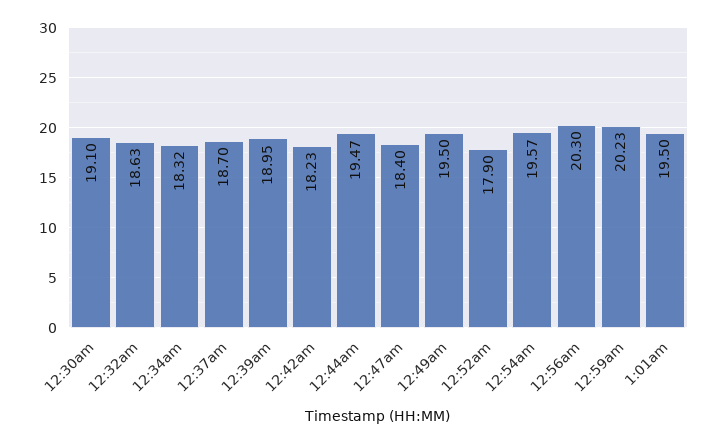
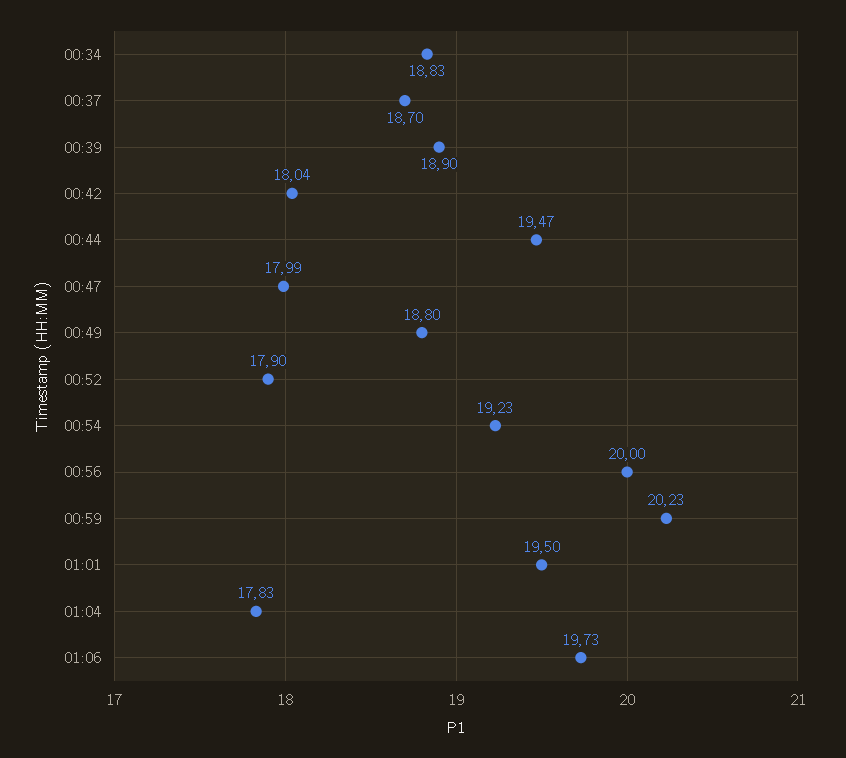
12:30am: 19.1 -> none
12:32am: 18.63 -> none
12:34am: 18.32 -> 18.83
12:39am: 18.95 -> 18.9
12:42am: 18.23 -> 18.04
12:47am: 18.4 -> 17.99
12:49am: 19.5 -> 18.8
12:54am: 19.57 -> 19.23
12:56am: 20.3 -> 20
01:04: none -> 17.83
01:06: none -> 19.73

